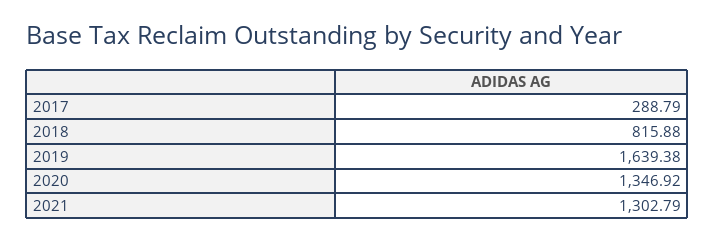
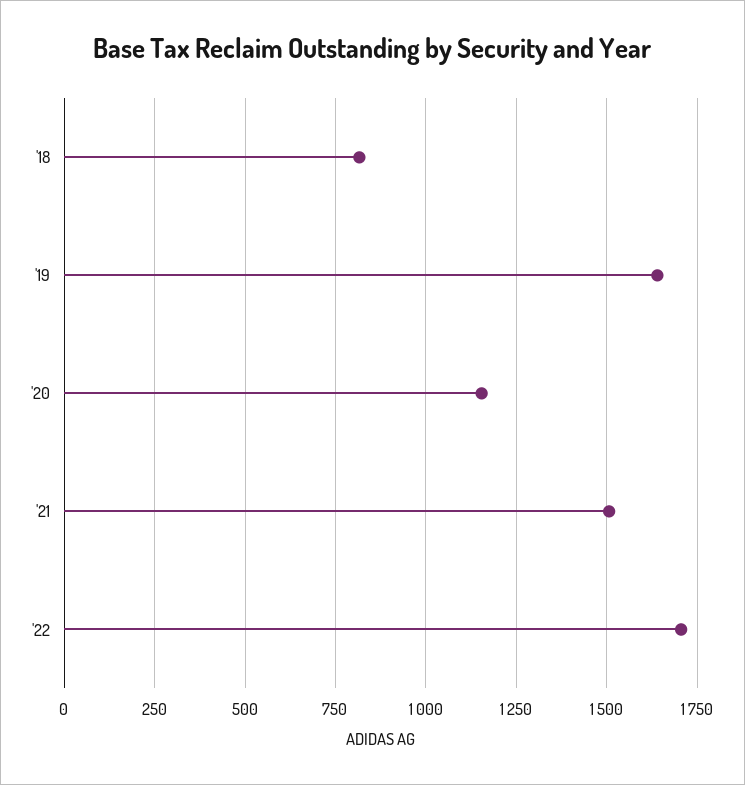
2017: 288.79 -> none
2020: 1346.92 -> 1150
2021: 1302.79 -> 1500
'22: none -> 1700

